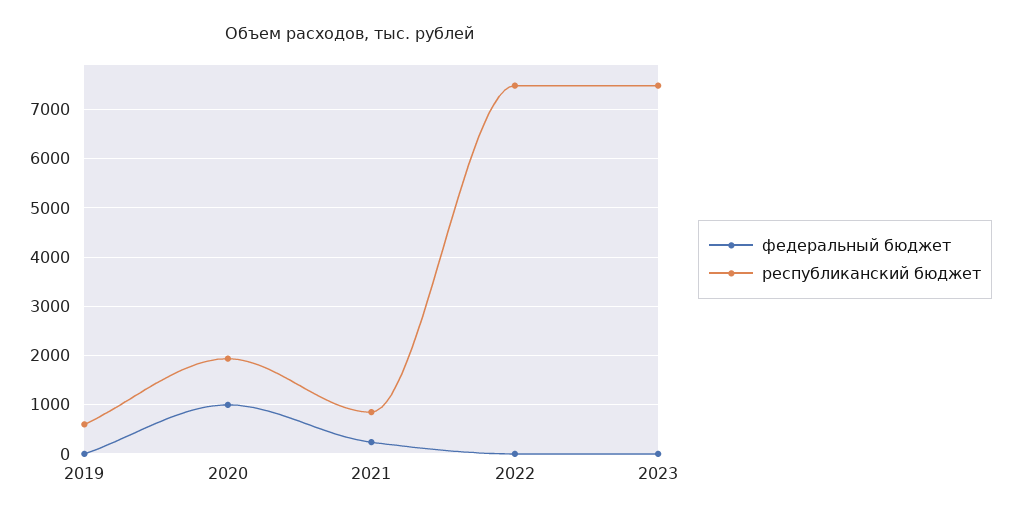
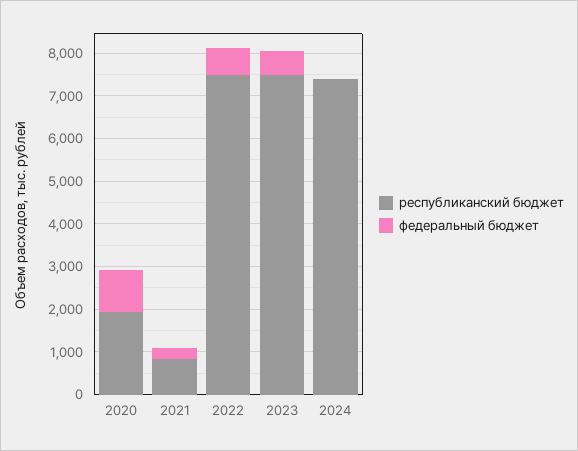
федеральный бюджет, 2019: 0 -> none
республиканский бюджет, 2019: 600 -> none
федеральный бюджет, 2022: 0 -> 600
федеральный бюджет, 2023: 0 -> 600
республиканский бюджет, 2024: none -> 7400
федеральный бюджет, 2024: none -> 0

